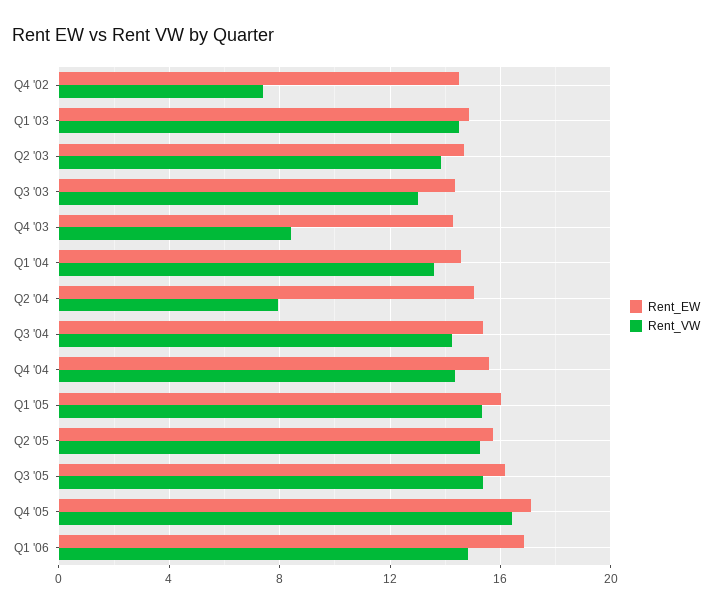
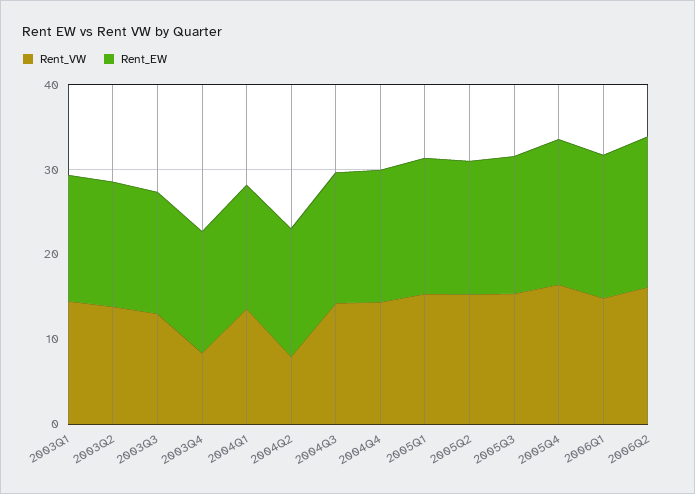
Rent_EW, Q4 '02: 14.5 -> none
Rent_VW, Q4 '02: 7.5 -> none
Rent_VW, 2006Q2: none -> 16
Rent_EW, 2006Q2: none -> 18

